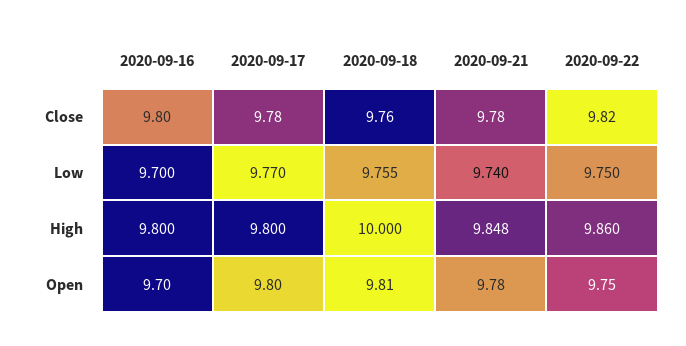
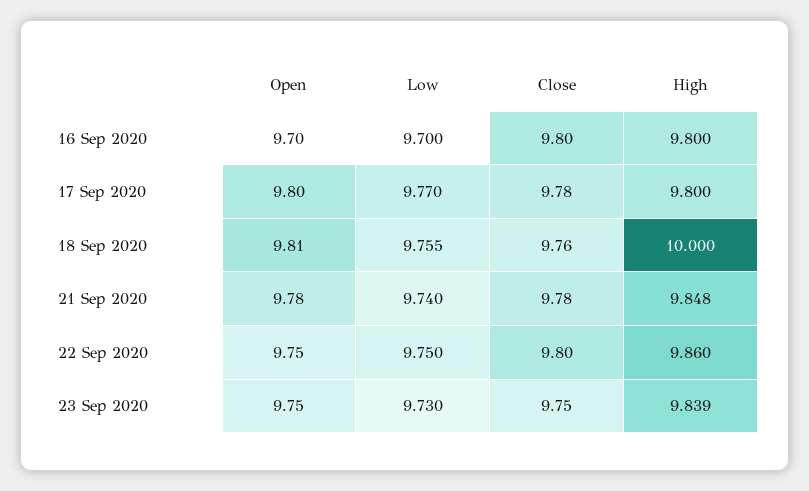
2020-09-22, Close: 9.82 -> 9.8
23 Sep 2020, Open: none -> 9.75
23 Sep 2020, Low: none -> 9.73
23 Sep 2020, Close: none -> 9.75
23 Sep 2020, High: none -> 9.839

